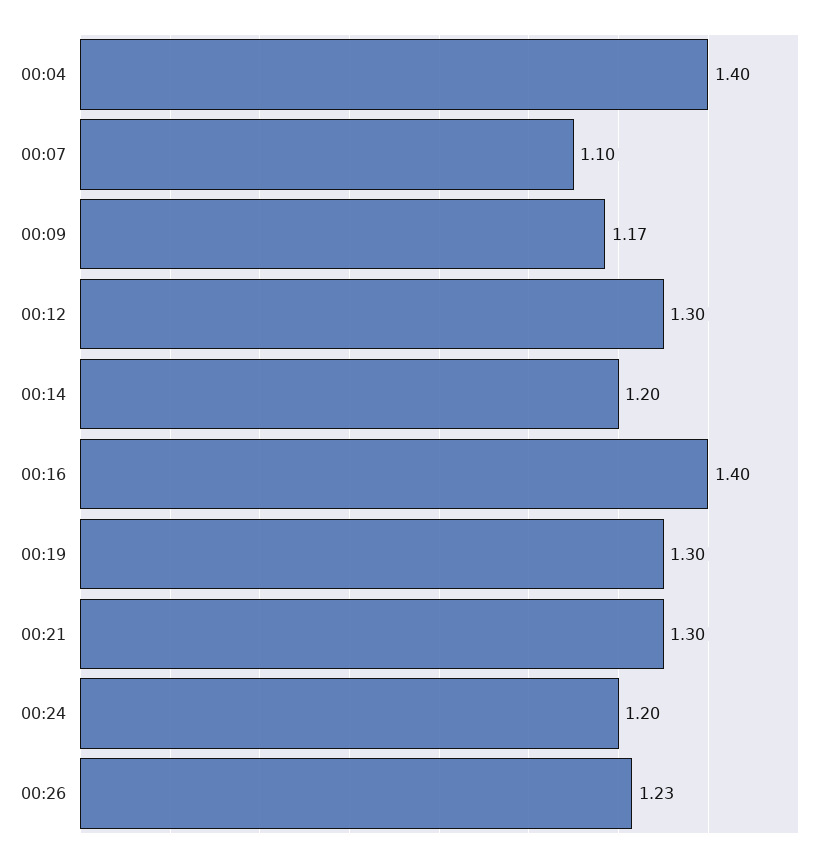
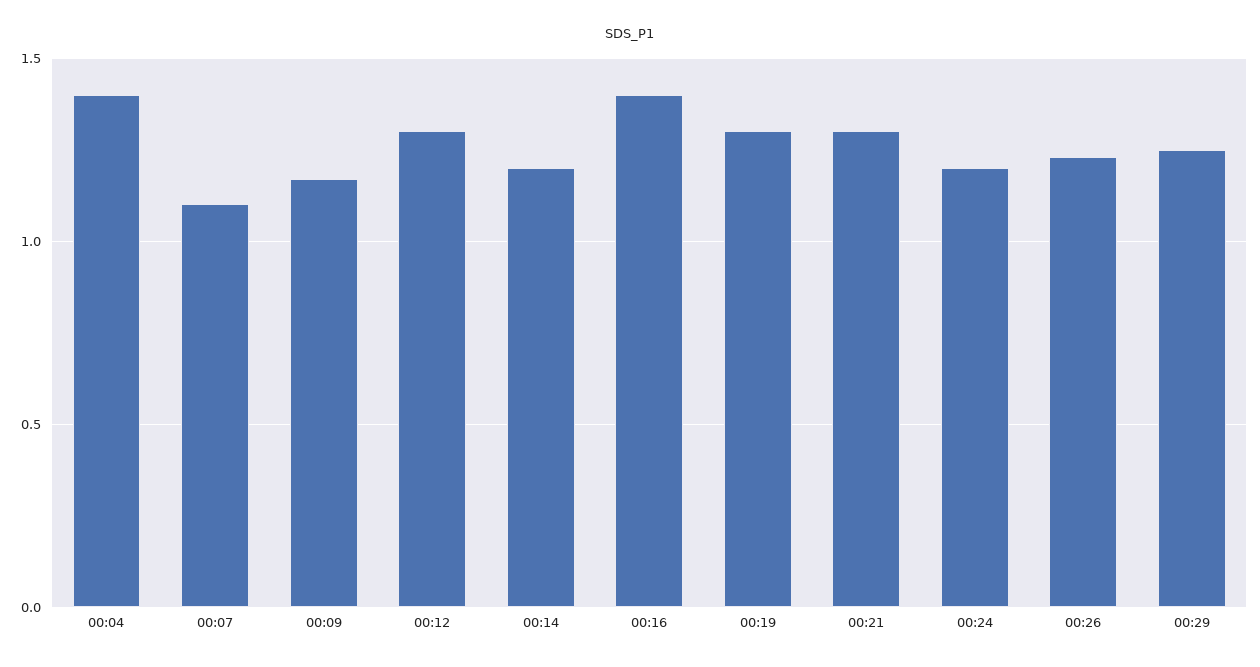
00:29: none -> 1.25

